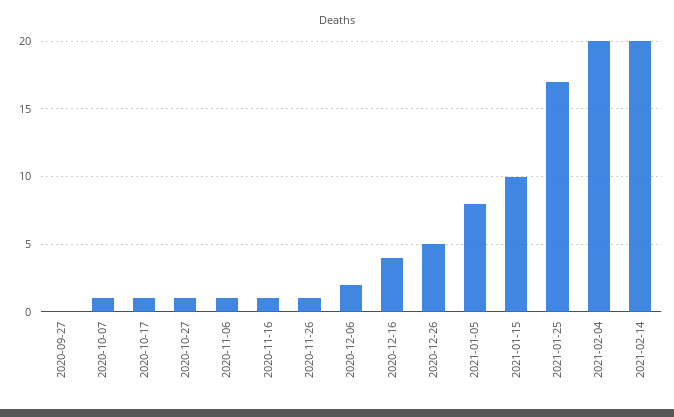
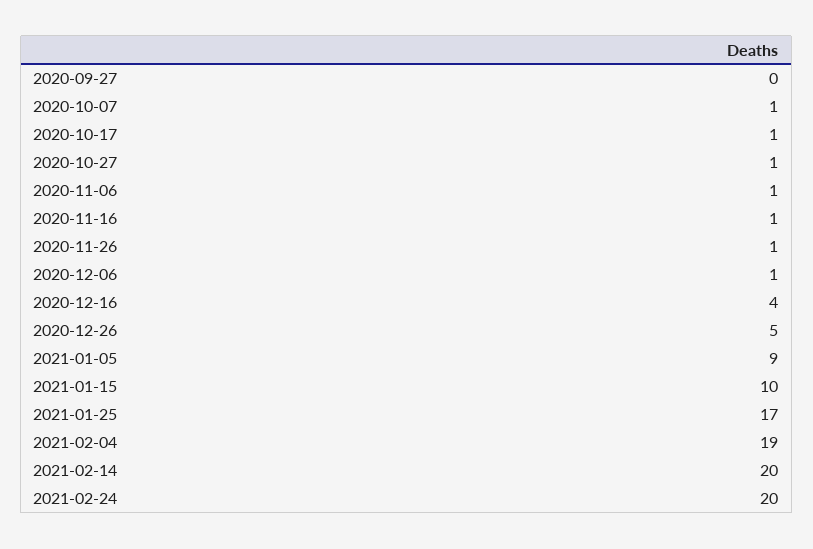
2020-12-06: 2 -> 1
2021-01-05: 8 -> 9
2021-02-04: 20 -> 19
2021-02-24: none -> 20

